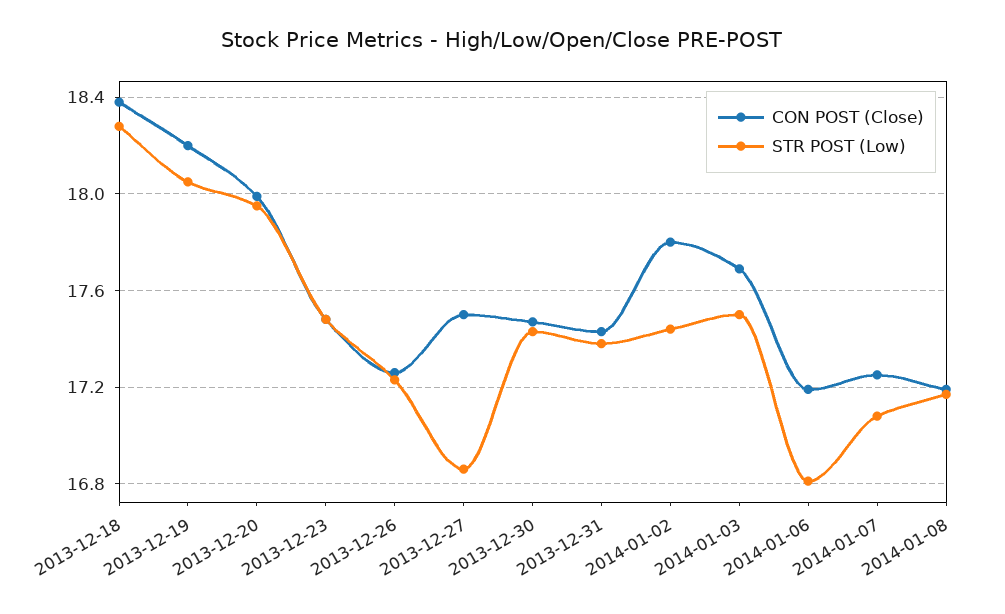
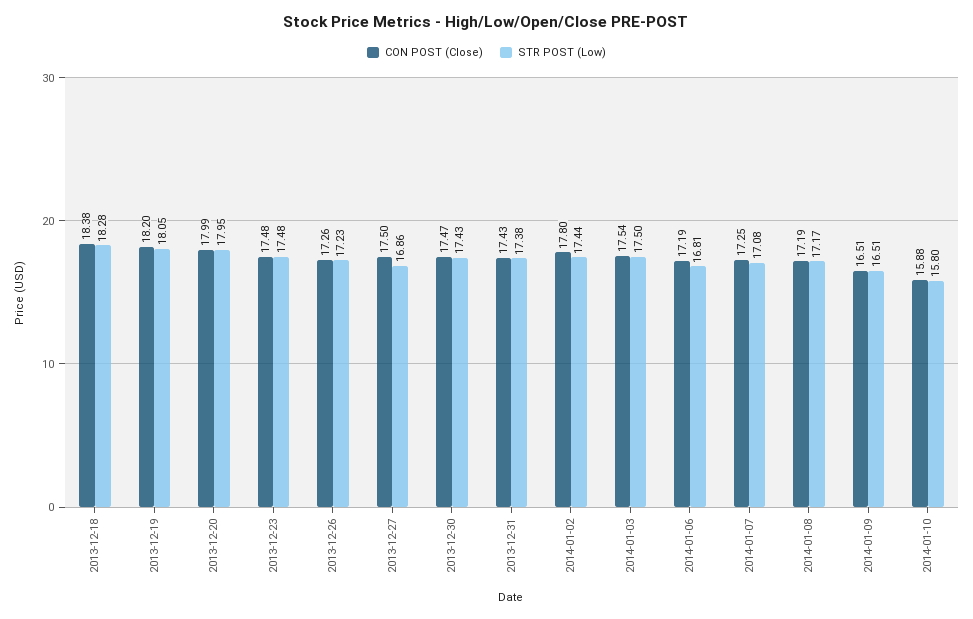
CON POST (Close), 2014-01-03: 17.7 -> 17.54
CON POST (Close), 2014-01-09: none -> 16.51
STR POST (Low), 2014-01-09: none -> 16.51
CON POST (Close), 2014-01-10: none -> 15.88
STR POST (Low), 2014-01-10: none -> 15.8

